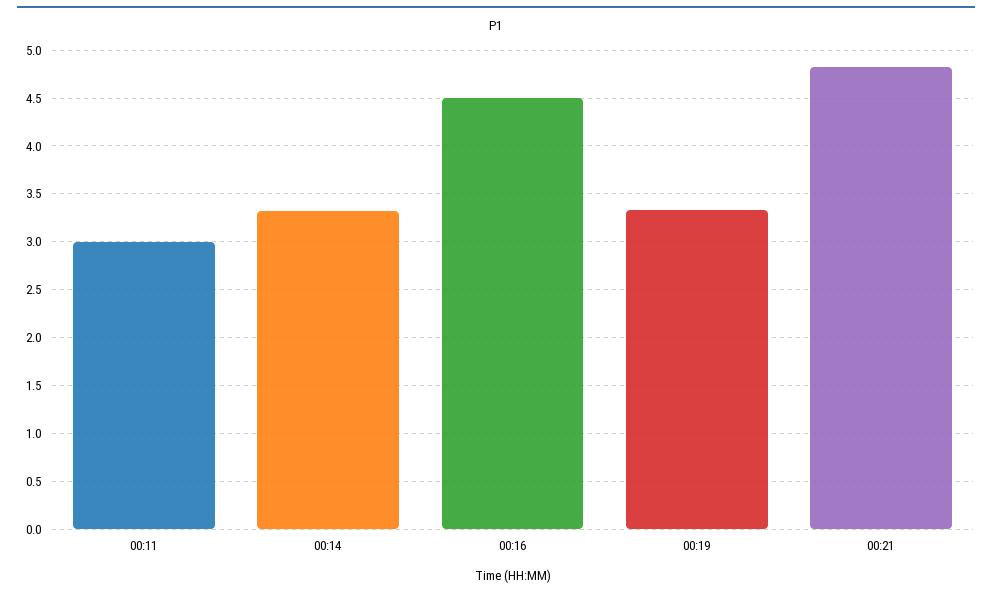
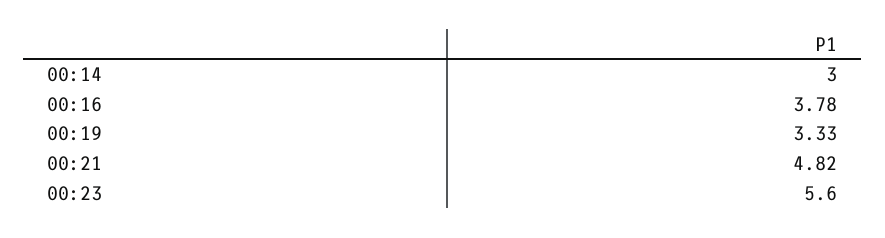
00:11: 3 -> none
00:14: 3.3 -> 3
00:16: 4.5 -> 3.78
00:23: none -> 5.6

